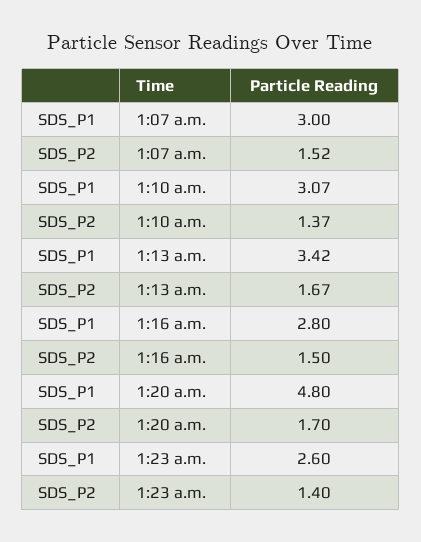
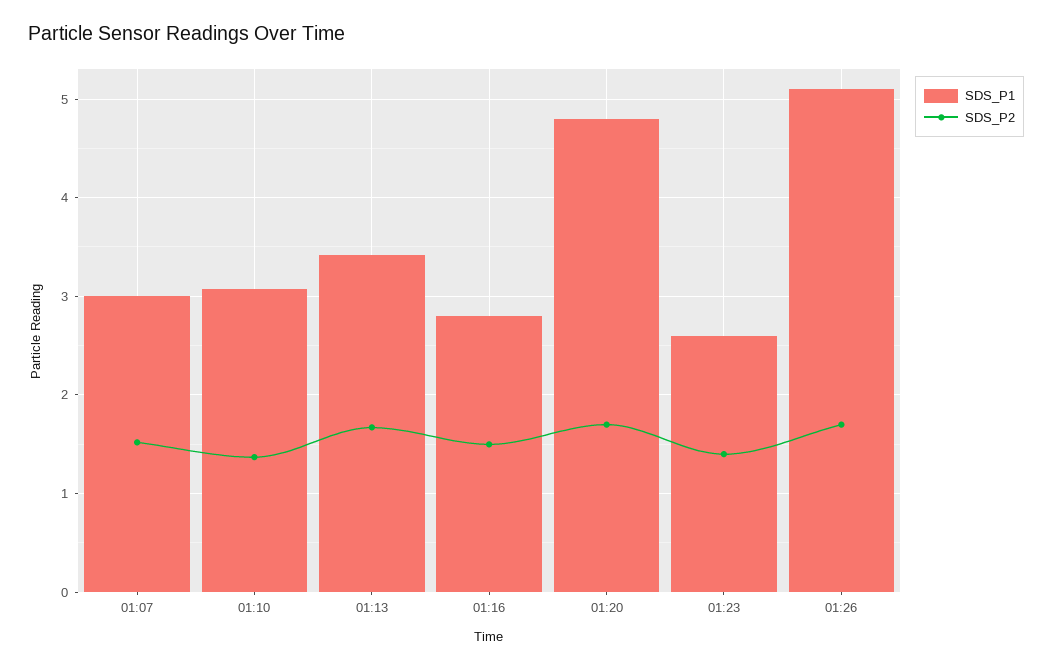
SDS_P1, 01:26: none -> 5.1
SDS_P2, 01:26: none -> 1.7

